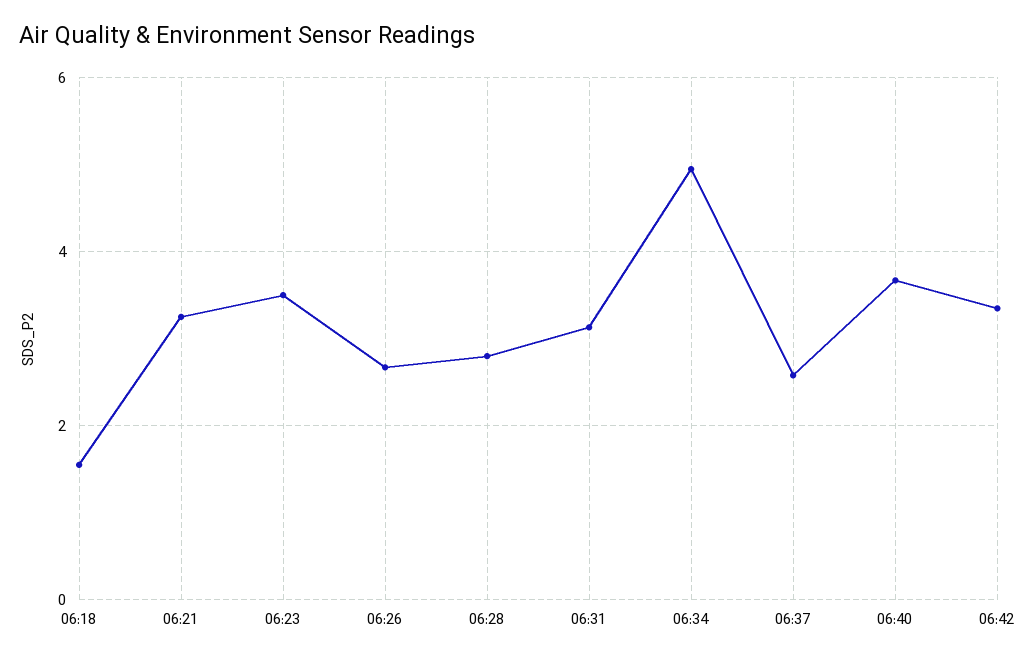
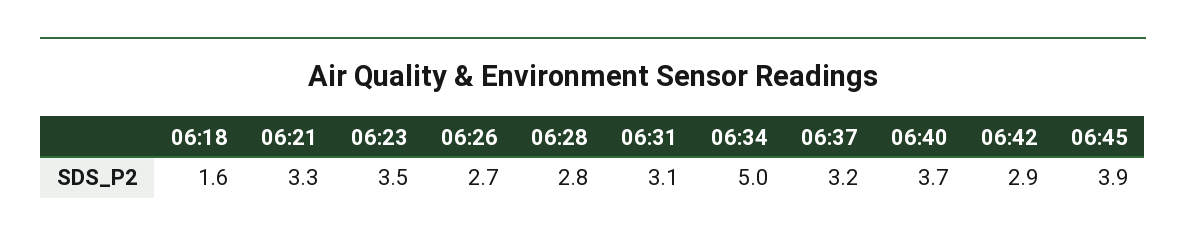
06:37: 2.6 -> 3.2
06:42: 3.4 -> 2.9
06:45: none -> 3.9

